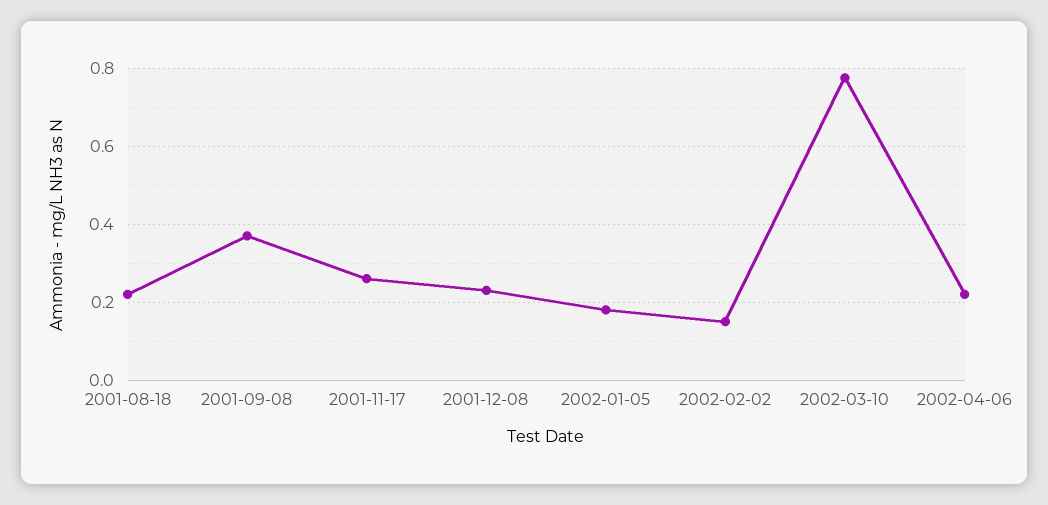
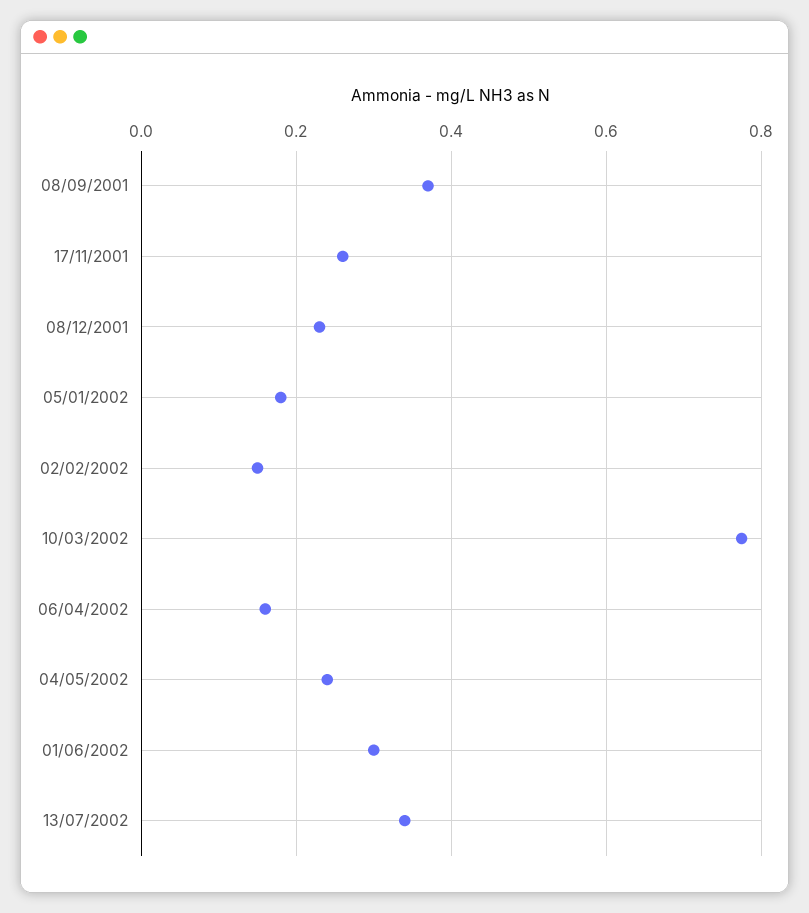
2001-08-18: 0.22 -> none
2002-04-06: 0.22 -> 0.16
04/05/2002: none -> 0.24
01/06/2002: none -> 0.3
13/07/2002: none -> 0.34

